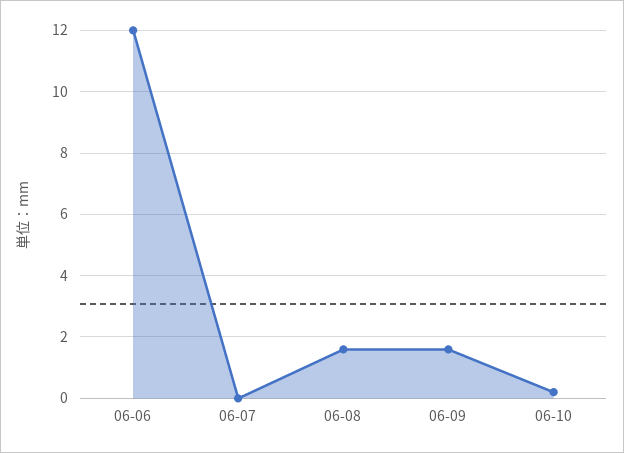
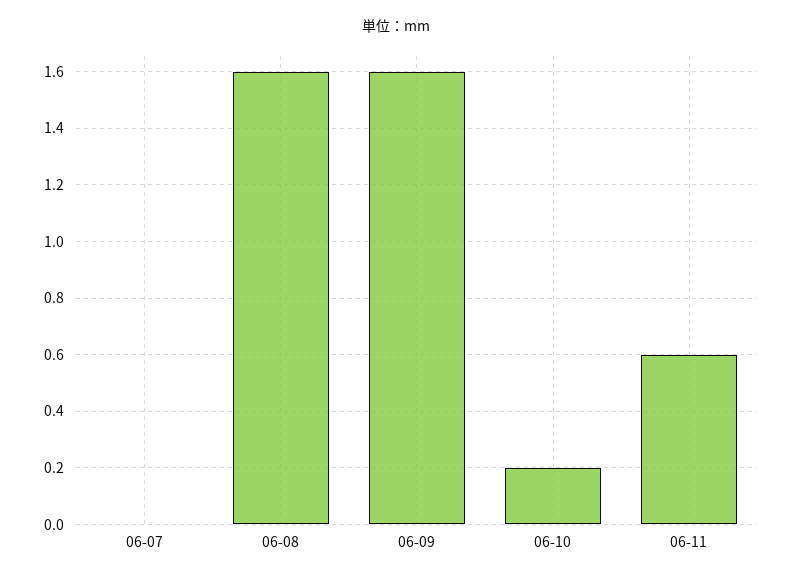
06-06: 12 -> none
06-11: none -> 0.6

